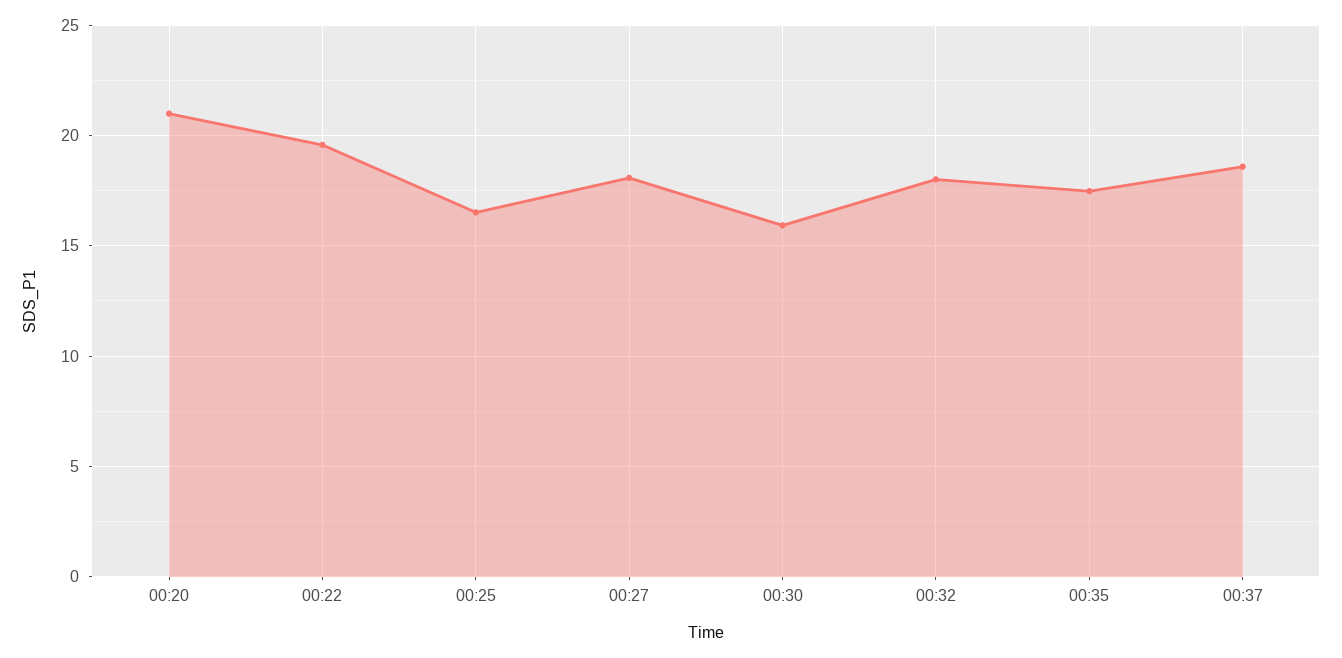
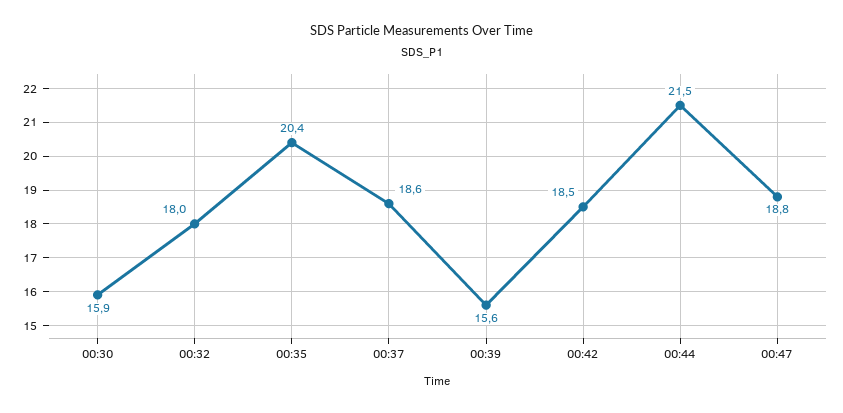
00:20: 21 -> none
00:22: 19.5 -> none
00:25: 16.5 -> none
00:27: 18 -> none
00:35: 17.5 -> 20.4
00:39: none -> 15.6
00:42: none -> 18.5
00:44: none -> 21.5
00:47: none -> 18.8

